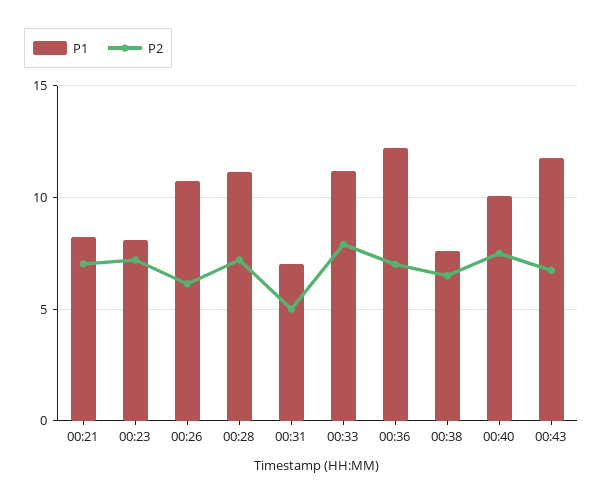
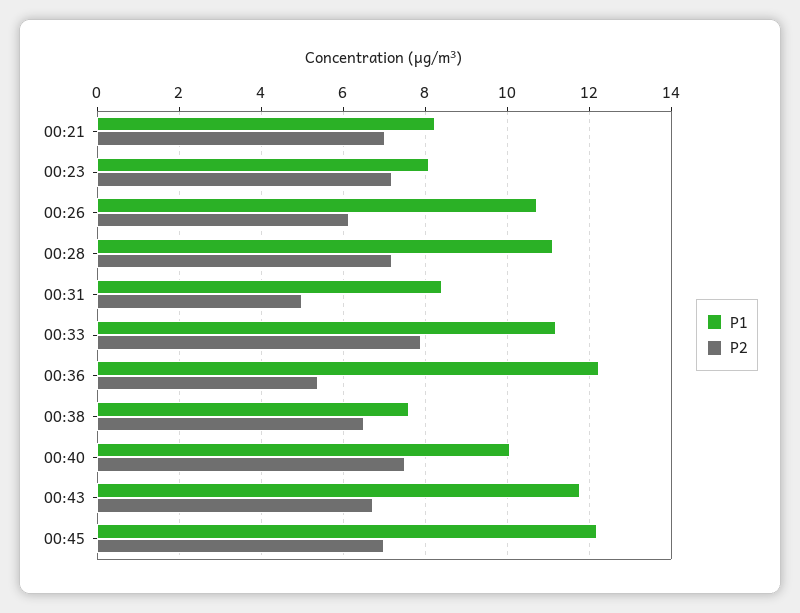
P1, 00:31: 7 -> 8.4
P2, 00:36: 7 -> 5.4
P1, 00:45: none -> 12.2
P2, 00:45: none -> 7

